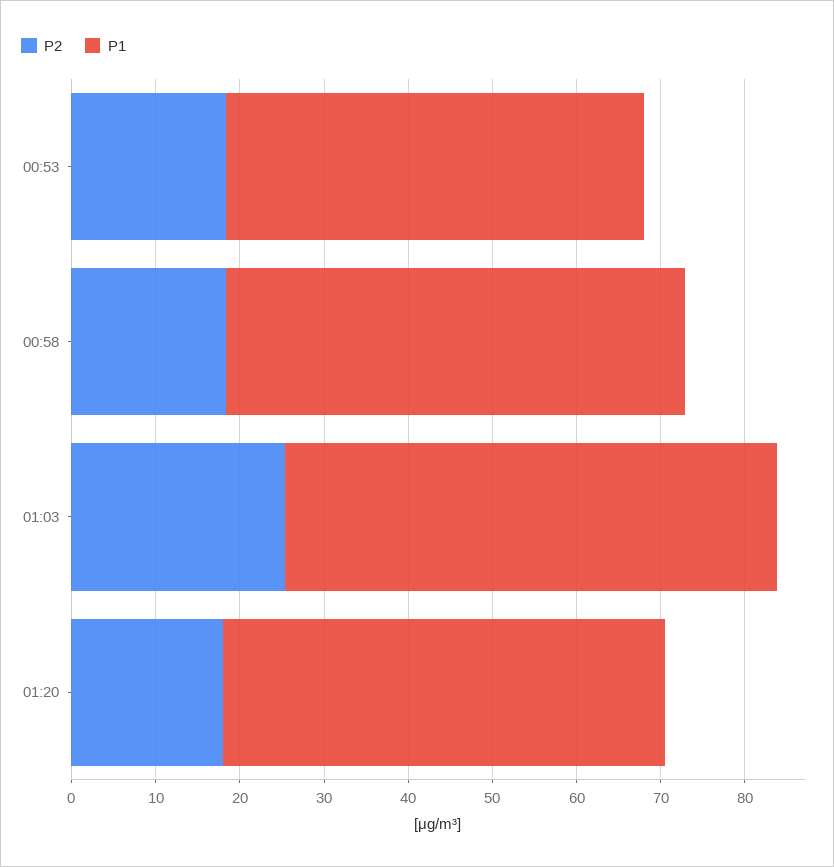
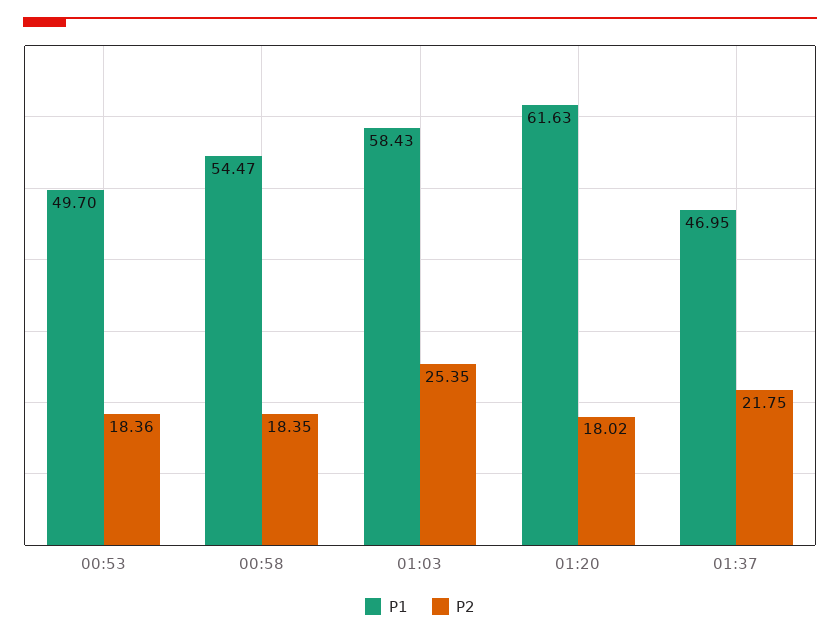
P1, 01:20: 52 -> 61.63
P1, 01:37: none -> 46.95
P2, 01:37: none -> 21.75

